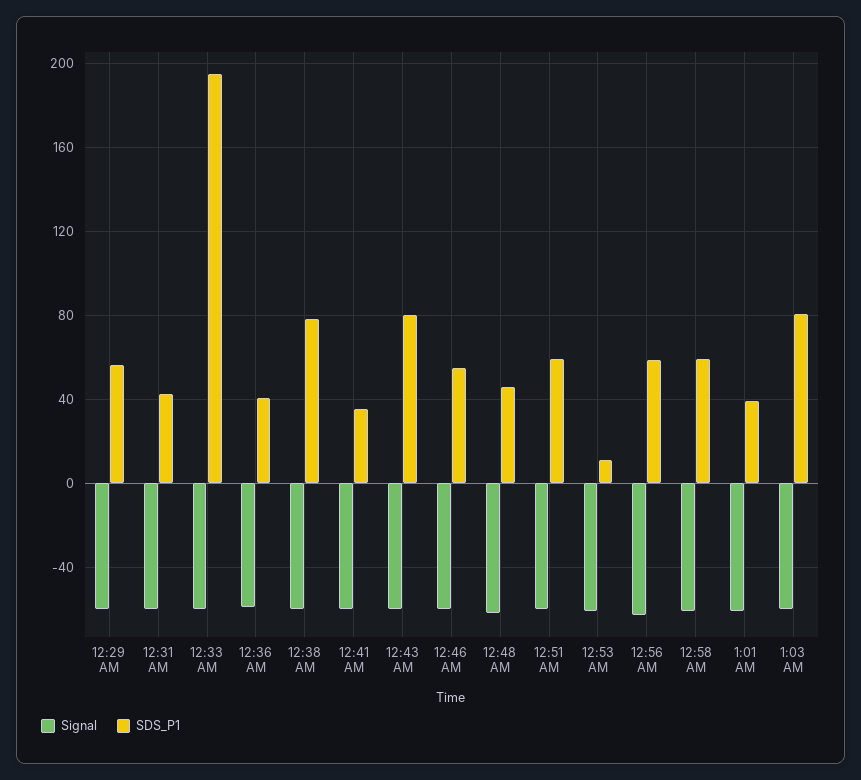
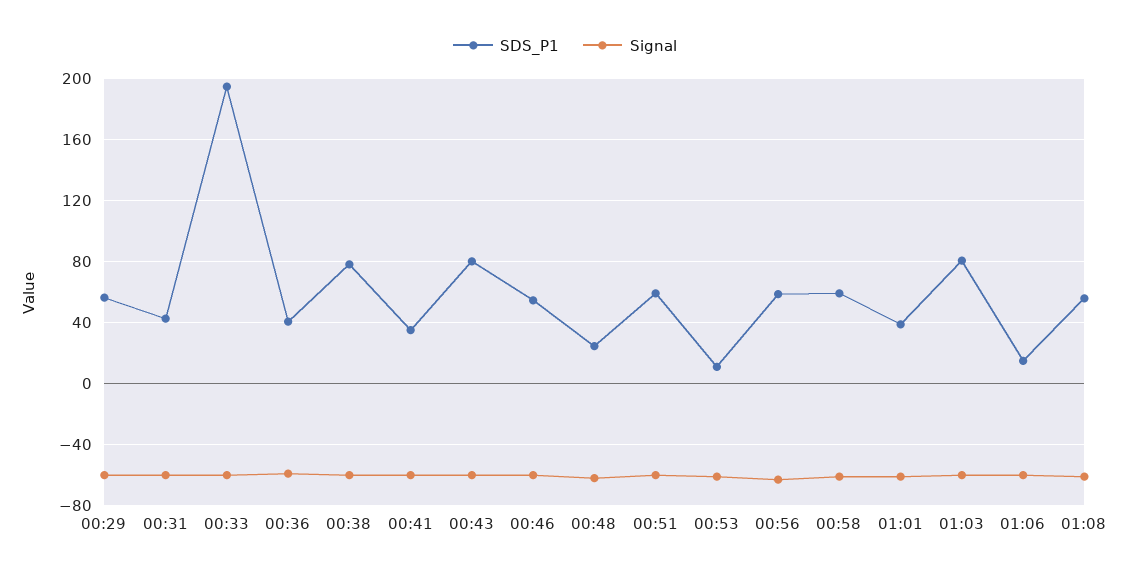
SDS_P1, 12:48 AM: 45 -> 25
SDS_P1, 01:06: none -> 15
Signal, 01:06: none -> -60
SDS_P1, 01:08: none -> 55
Signal, 01:08: none -> -60

